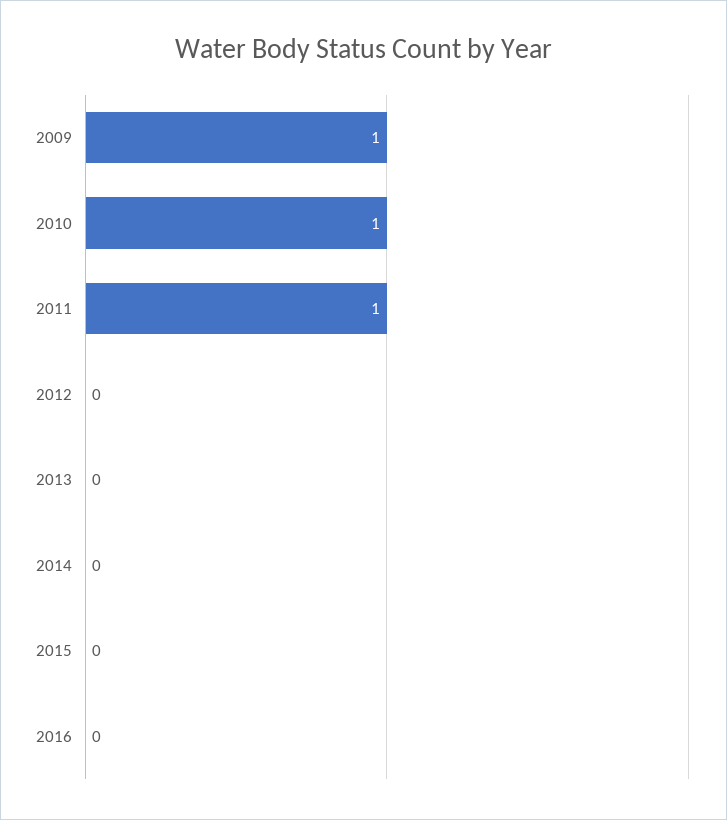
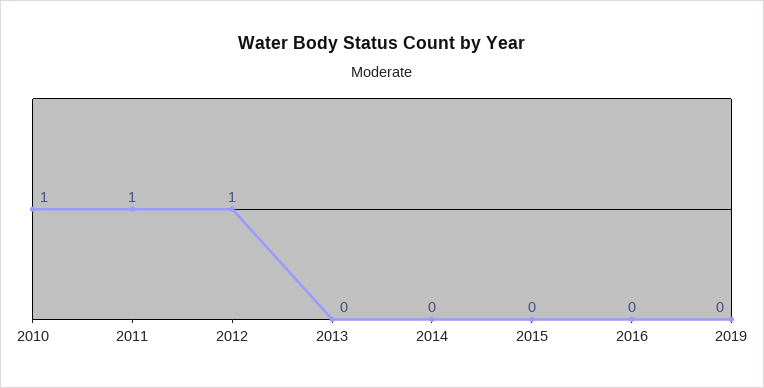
2009: 1 -> none
2012: 0 -> 1
2019: none -> 0

